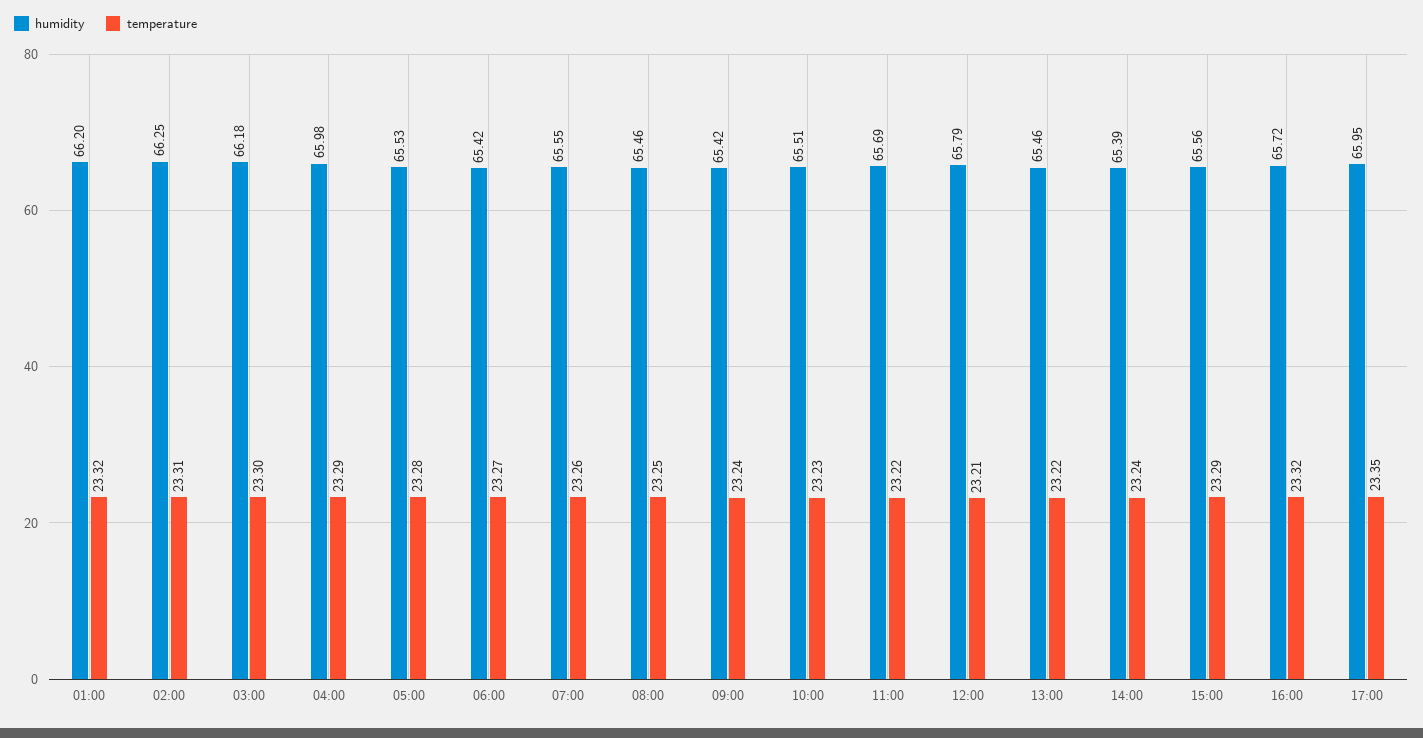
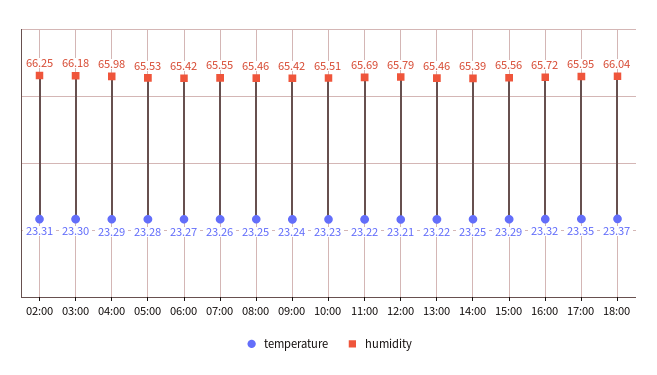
humidity, 01:00: 66.2 -> none
temperature, 01:00: 23.32 -> none
temperature, 14:00: 23.24 -> 23.25
temperature, 18:00: none -> 23.37
humidity, 18:00: none -> 66.04

